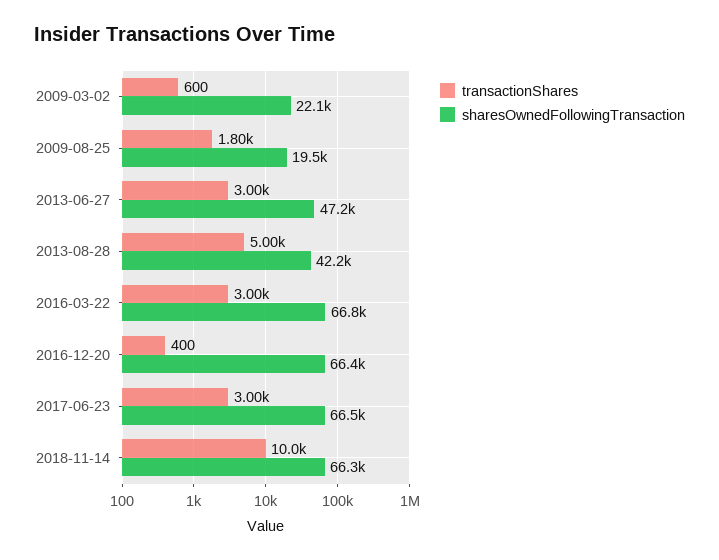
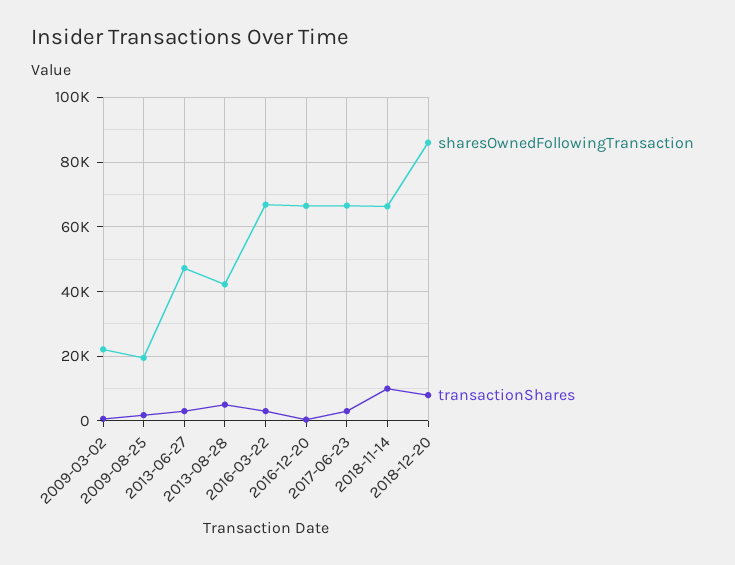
sharesOwnedFollowingTransaction, 2018-12-20: none -> 86000
transactionShares, 2018-12-20: none -> 8000

